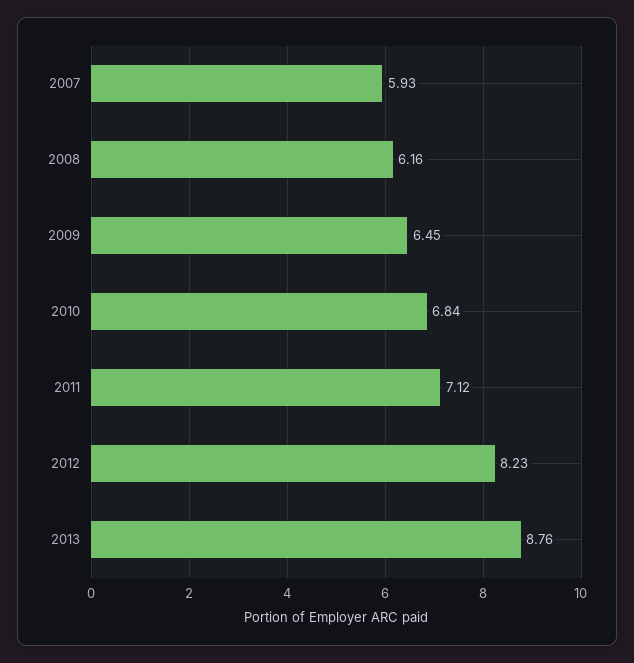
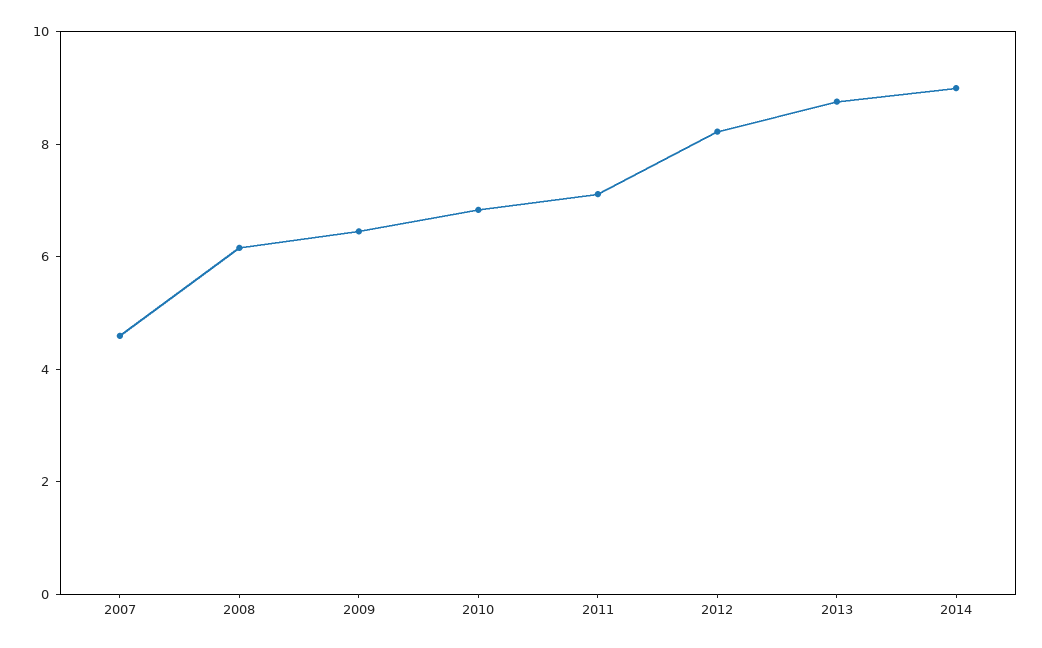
2007: 5.93 -> 4.5
2014: none -> 9

